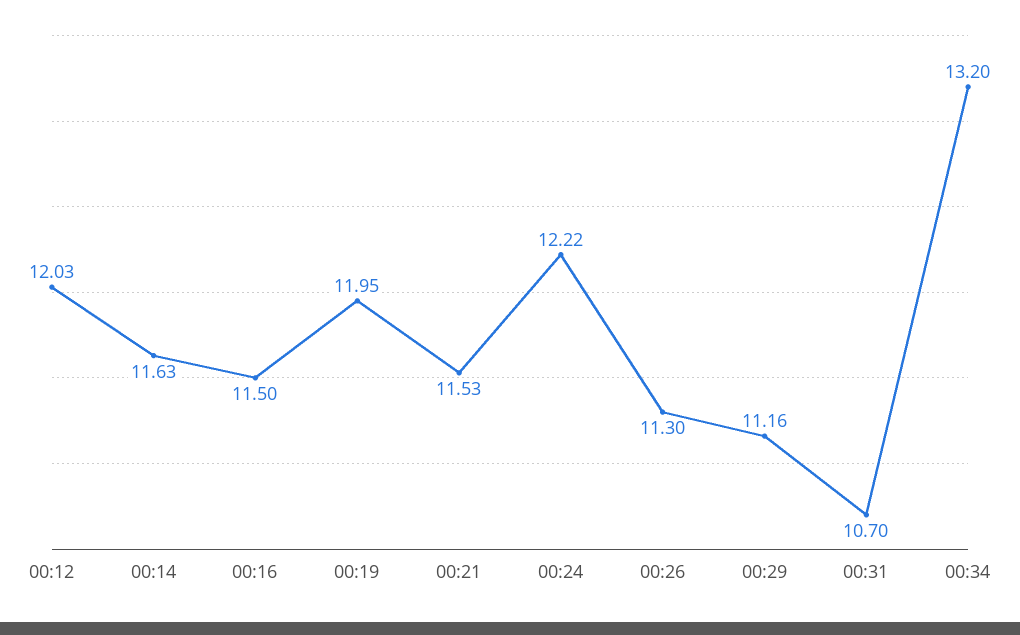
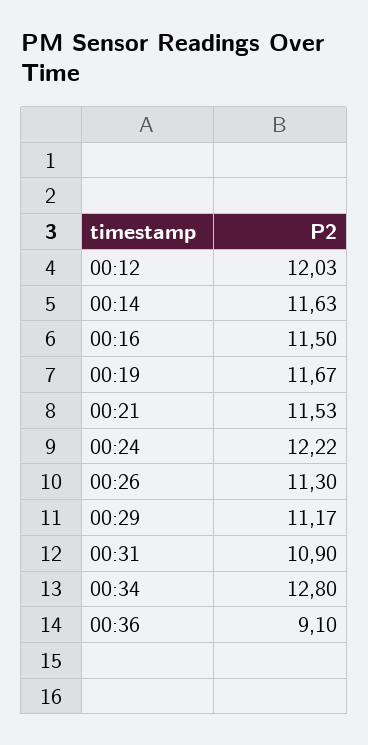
00:19: 11.95 -> 11.67
00:29: 11.16 -> 11.17
00:31: 10.7 -> 10.9
00:34: 13.2 -> 12.8
00:36: none -> 9.1

